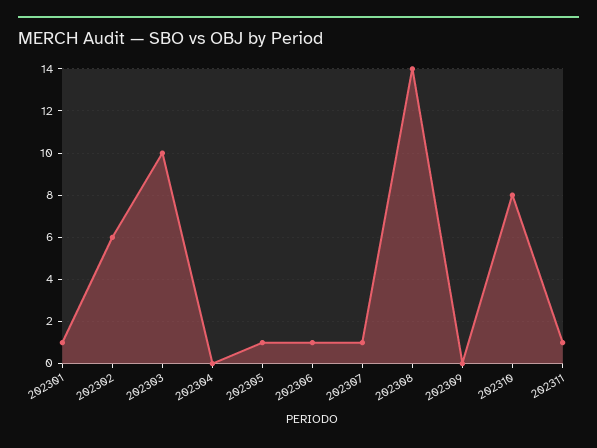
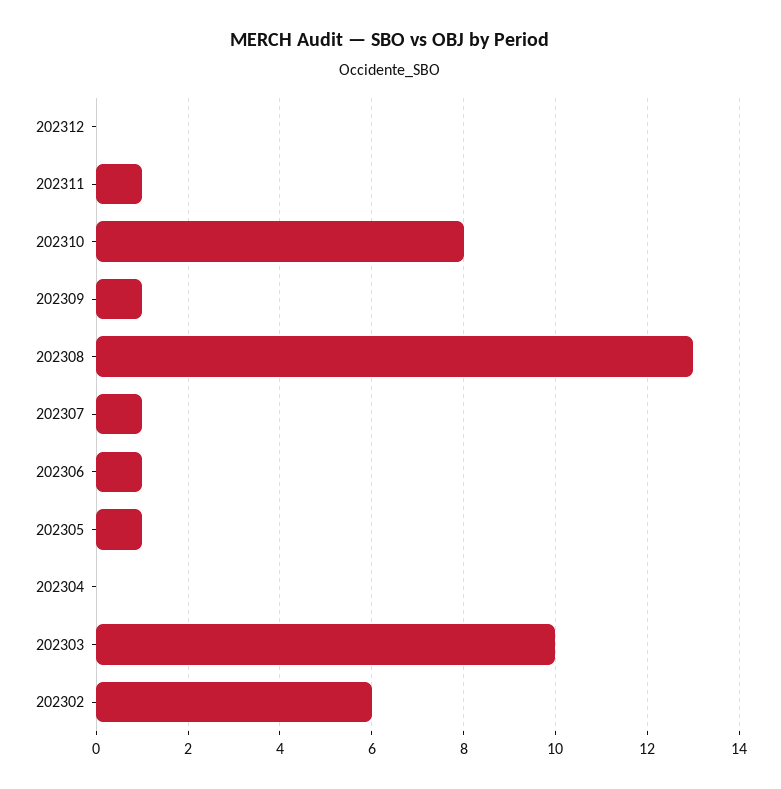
202301: 1 -> none
202308: 14 -> 13
202309: 0 -> 1
202312: none -> 0

